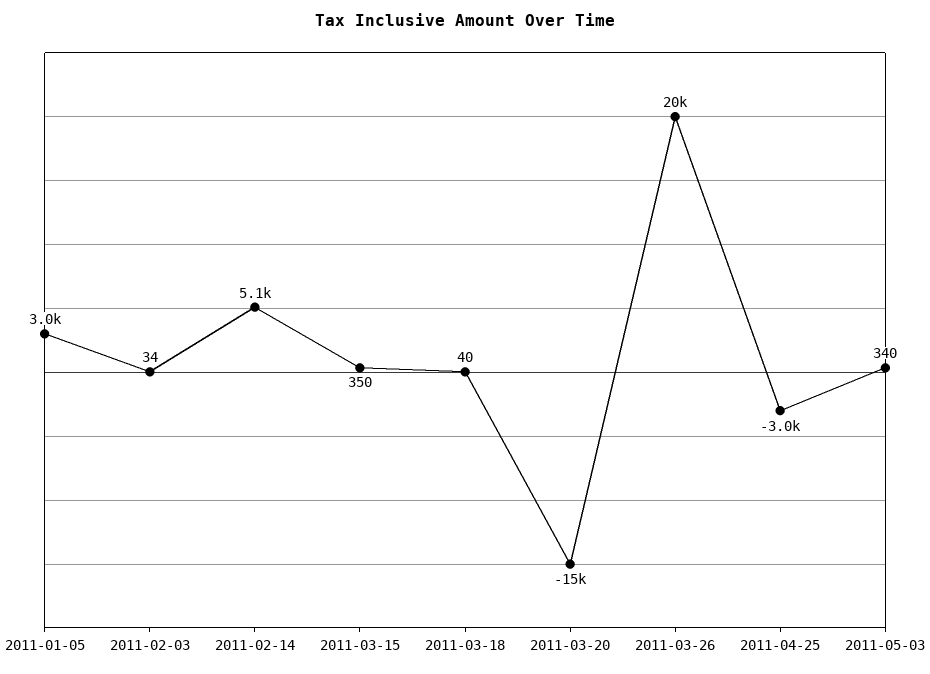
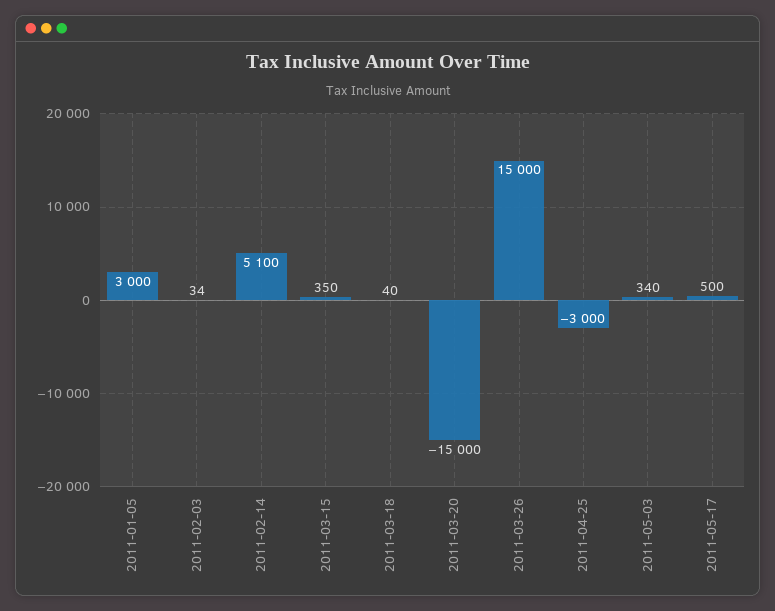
2011-03-26: 20000 -> 15000
2011-05-17: none -> 500

